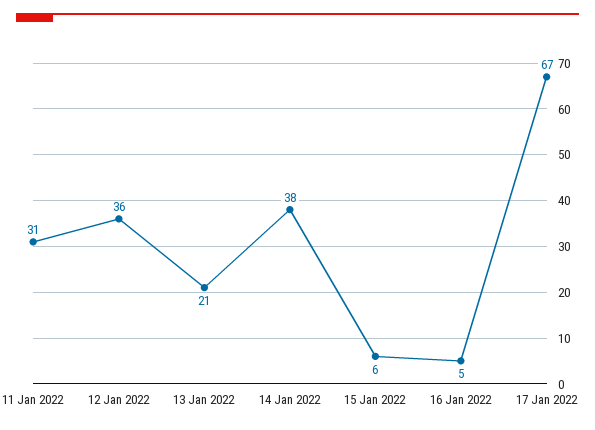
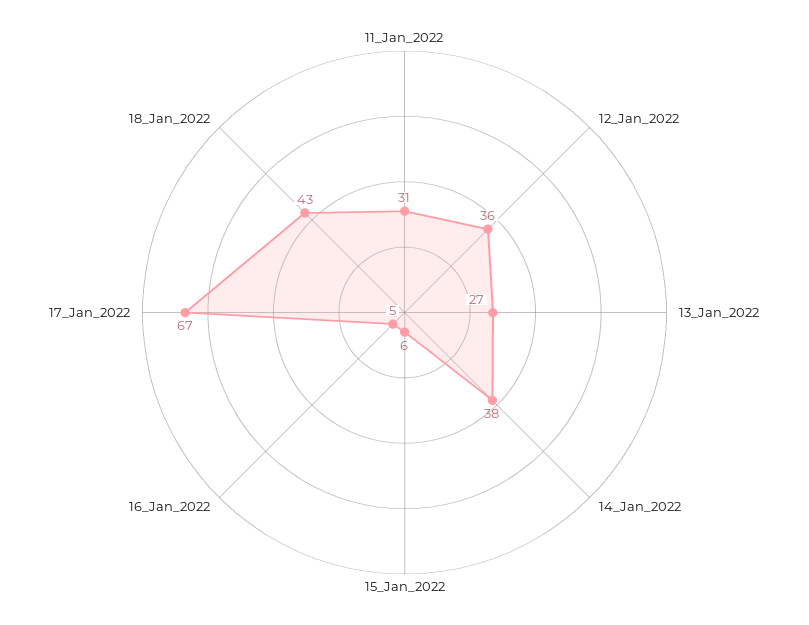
13 Jan 2022: 21 -> 27
18_Jan_2022: none -> 43

